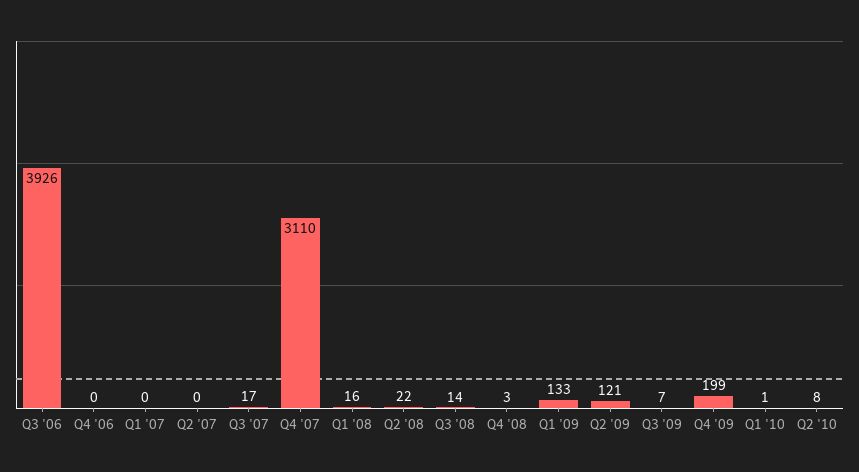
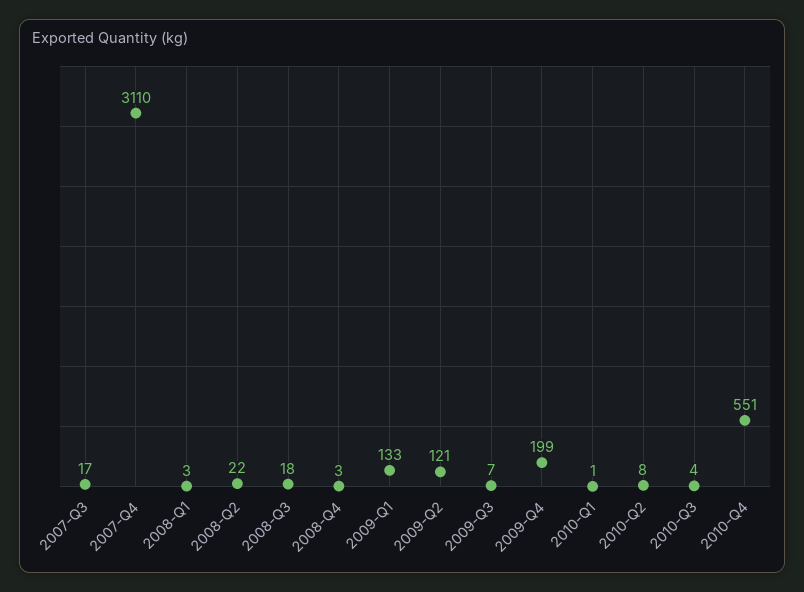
Q3 '06: 3926 -> none
Q4 '06: 0 -> none
Q1 '07: 0 -> none
Q2 '07: 0 -> none
Q1 '08: 16 -> 3
Q3 '08: 14 -> 18
2010-Q3: none -> 4
2010-Q4: none -> 551

